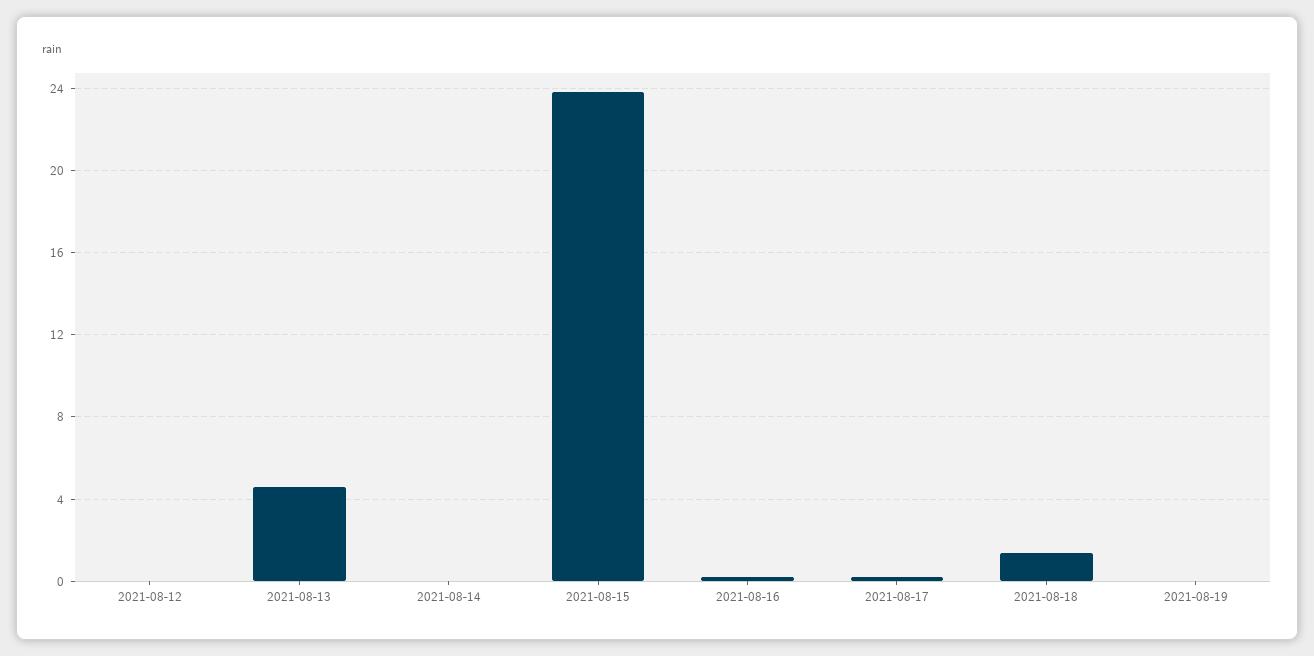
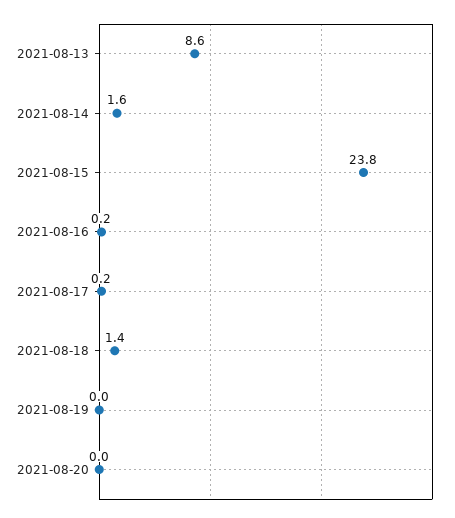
2021-08-12: 0 -> none
2021-08-13: 4.5 -> 8.6
2021-08-14: 0 -> 1.6
2021-08-20: none -> 0

